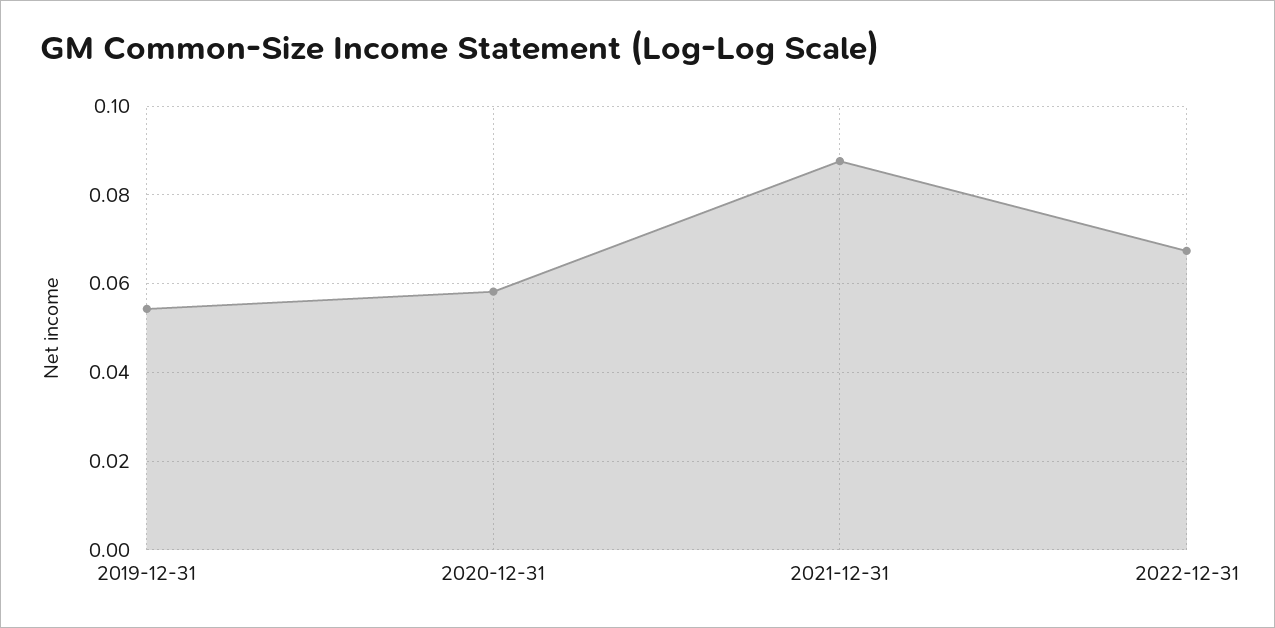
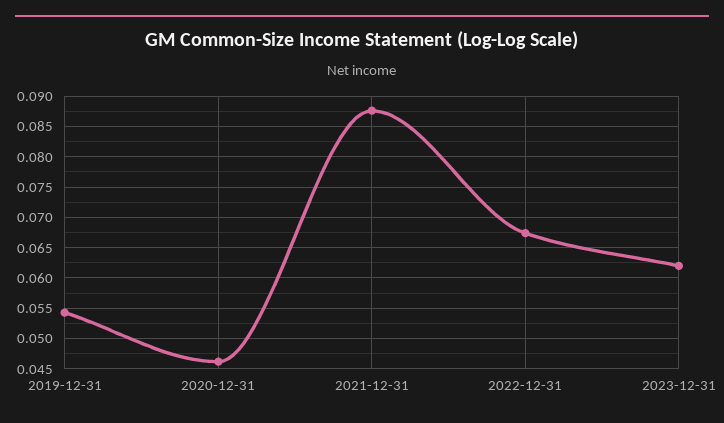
2020-12-31: 0.058 -> 0.046
2023-12-31: none -> 0.062

